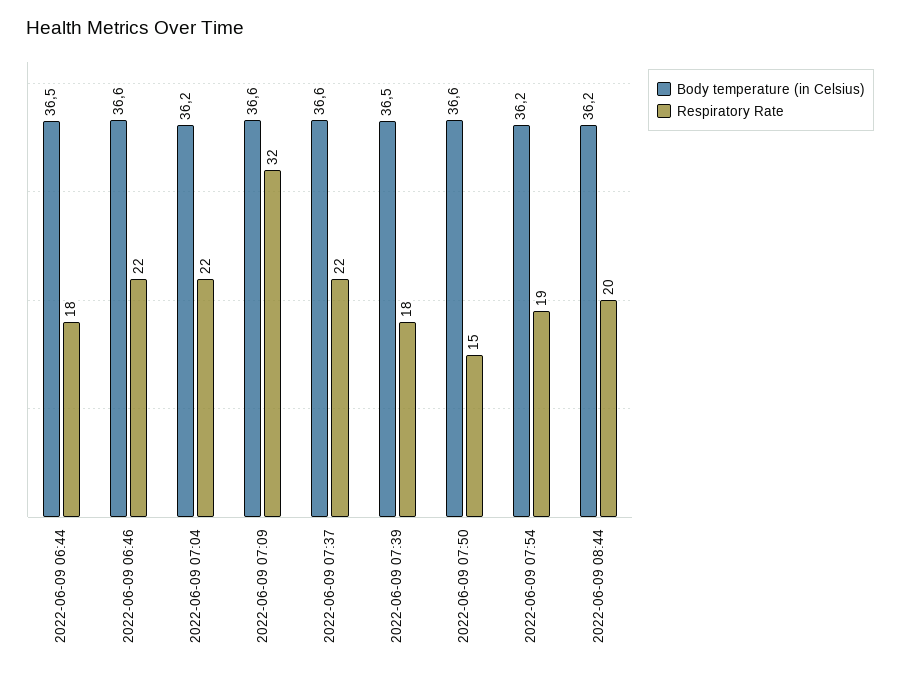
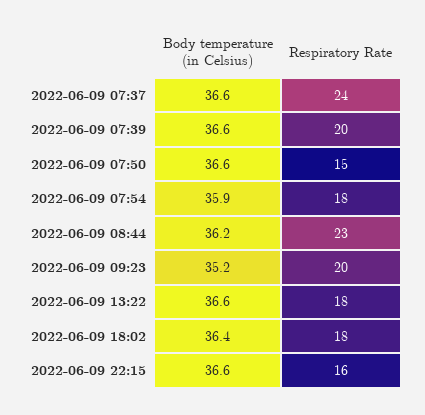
Body temperature (in Celsius), 2022-06-09 06:44: 36.5 -> none
Respiratory Rate, 2022-06-09 06:44: 18 -> none
Body temperature (in Celsius), 2022-06-09 06:46: 36.6 -> none
Respiratory Rate, 2022-06-09 06:46: 22 -> none
Body temperature (in Celsius), 2022-06-09 07:04: 36.2 -> none
Respiratory Rate, 2022-06-09 07:04: 22 -> none
Body temperature (in Celsius), 2022-06-09 07:09: 36.6 -> none
Respiratory Rate, 2022-06-09 07:09: 32 -> none
Respiratory Rate, 2022-06-09 07:37: 22 -> 24
Body temperature (in Celsius), 2022-06-09 07:39: 36.5 -> 36.6
Respiratory Rate, 2022-06-09 07:39: 18 -> 20
Body temperature (in Celsius), 2022-06-09 07:54: 36.2 -> 35.9
Respiratory Rate, 2022-06-09 07:54: 19 -> 18
Respiratory Rate, 2022-06-09 08:44: 20 -> 23
Body temperature (in Celsius), 2022-06-09 09:23: none -> 35.2
Respiratory Rate, 2022-06-09 09:23: none -> 20
Body temperature (in Celsius), 2022-06-09 13:22: none -> 36.6
Respiratory Rate, 2022-06-09 13:22: none -> 18
Body temperature (in Celsius), 2022-06-09 18:02: none -> 36.4
Respiratory Rate, 2022-06-09 18:02: none -> 18
Body temperature (in Celsius), 2022-06-09 22:15: none -> 36.6
Respiratory Rate, 2022-06-09 22:15: none -> 16

